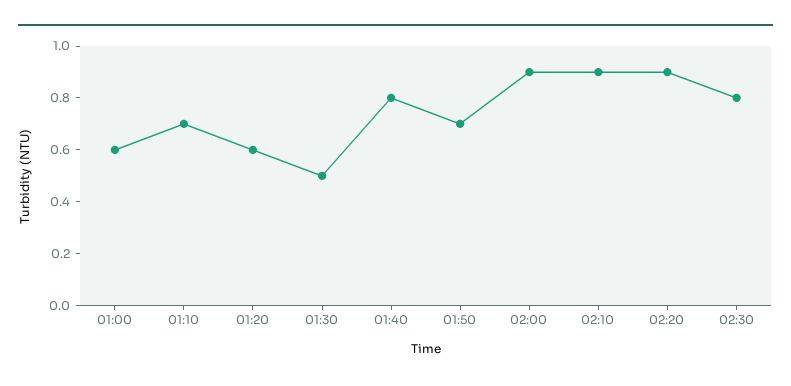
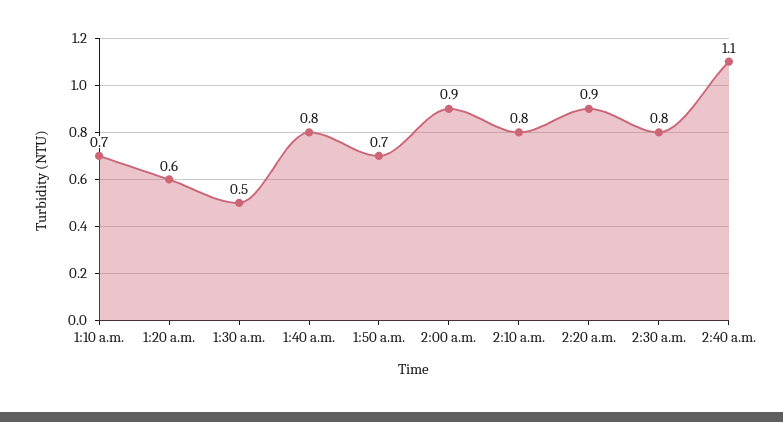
01:00: 0.6 -> none
02:10: 0.9 -> 0.8
2:40 a.m.: none -> 1.1

